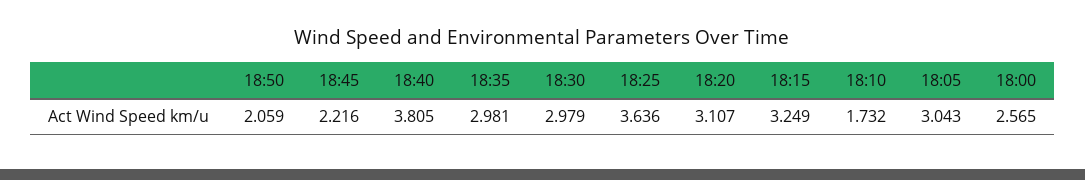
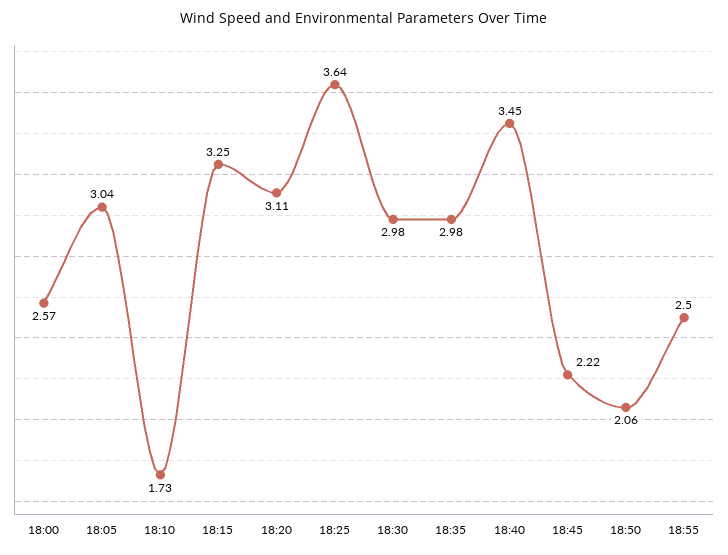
18:40: 3.805 -> 3.45
18:55: none -> 2.5

